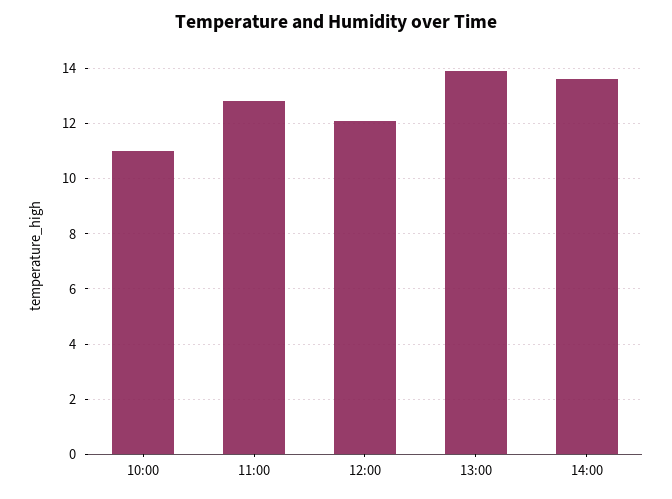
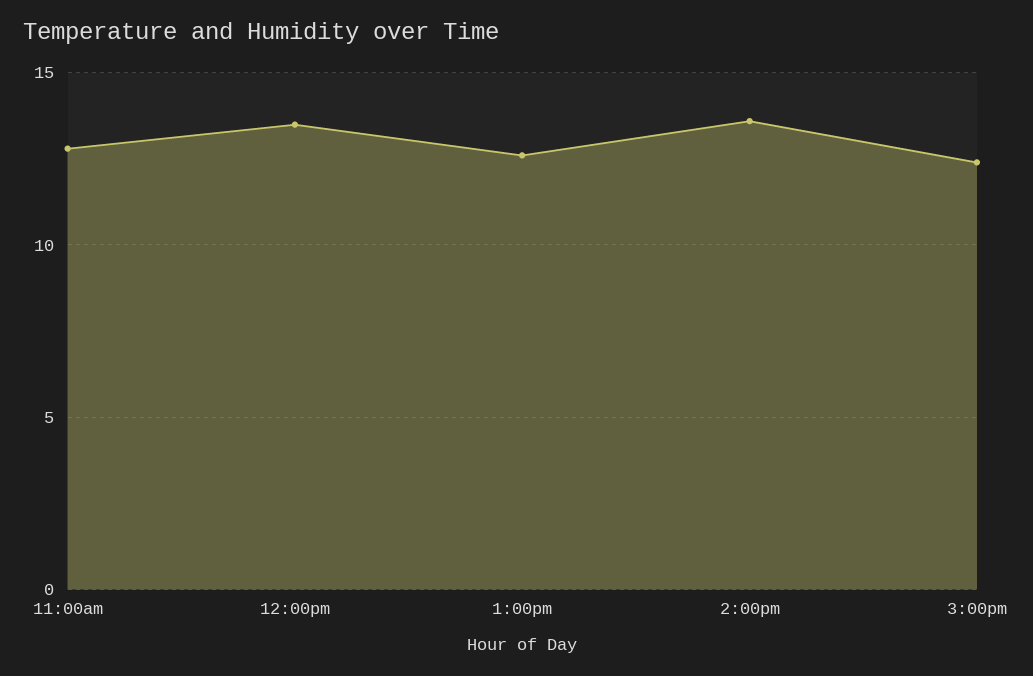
10:00: 11 -> none
12:00: 12 -> 13.5
13:00: 14 -> 12.5
3:00pm: none -> 12.5

